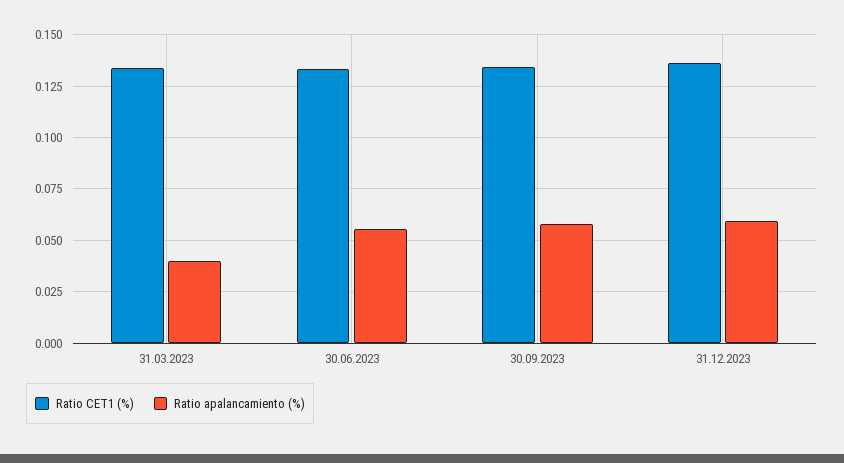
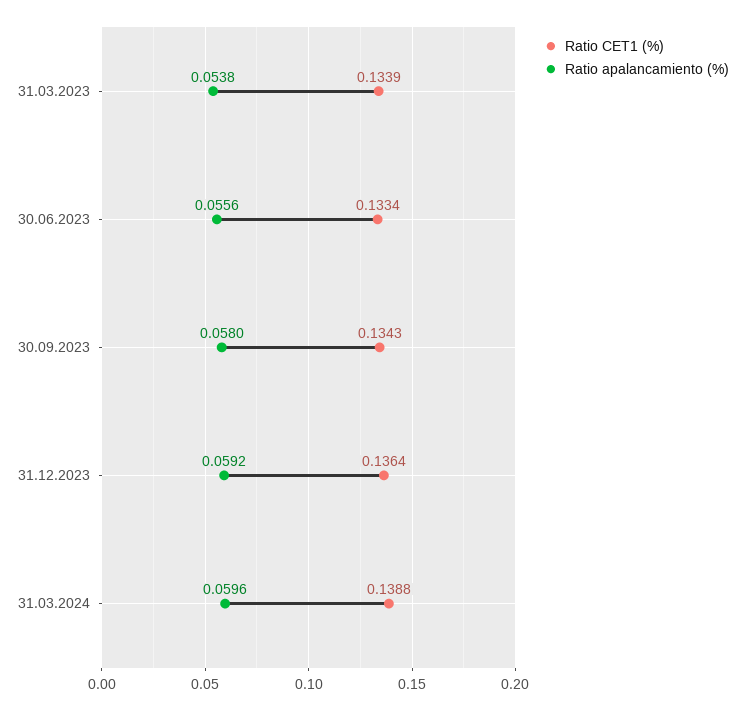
Ratio apalancamiento (%), 31.03.2023: 0.04 -> 0.0538
Ratio CET1 (%), 31.03.2024: none -> 0.1388
Ratio apalancamiento (%), 31.03.2024: none -> 0.0596

